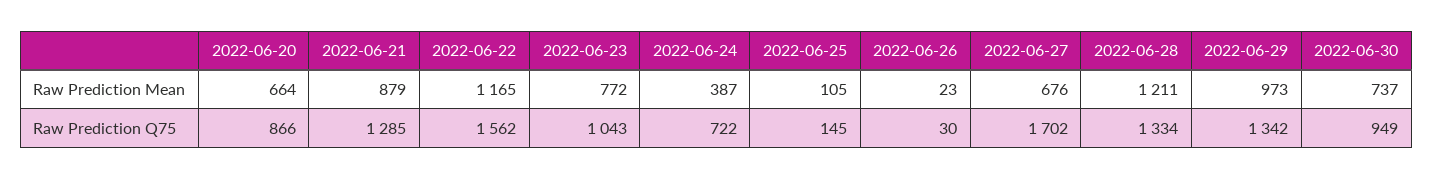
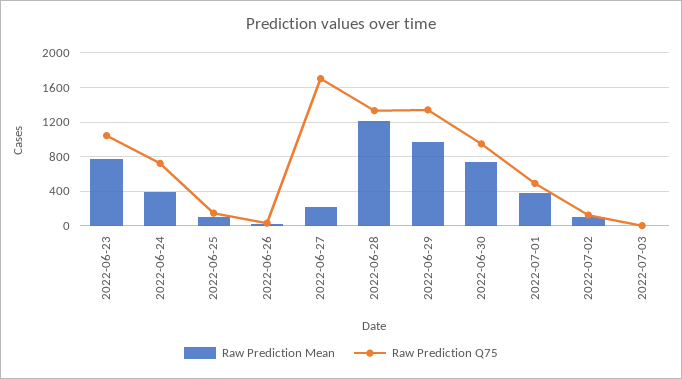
Raw Prediction Mean, 2022-06-20: 664 -> none
Raw Prediction Mean, 2022-06-21: 879 -> none
Raw Prediction Mean, 2022-06-22: 1165 -> none
Raw Prediction Mean, 2022-06-27: 676 -> 200
Raw Prediction Q75, 2022-06-20: 866 -> none
Raw Prediction Q75, 2022-06-21: 1285 -> none
Raw Prediction Q75, 2022-06-22: 1562 -> none
Raw Prediction Mean, 2022-07-01: none -> 400
Raw Prediction Q75, 2022-07-01: none -> 500
Raw Prediction Mean, 2022-07-02: none -> 100
Raw Prediction Q75, 2022-07-02: none -> 100
Raw Prediction Mean, 2022-07-03: none -> 0
Raw Prediction Q75, 2022-07-03: none -> 0

